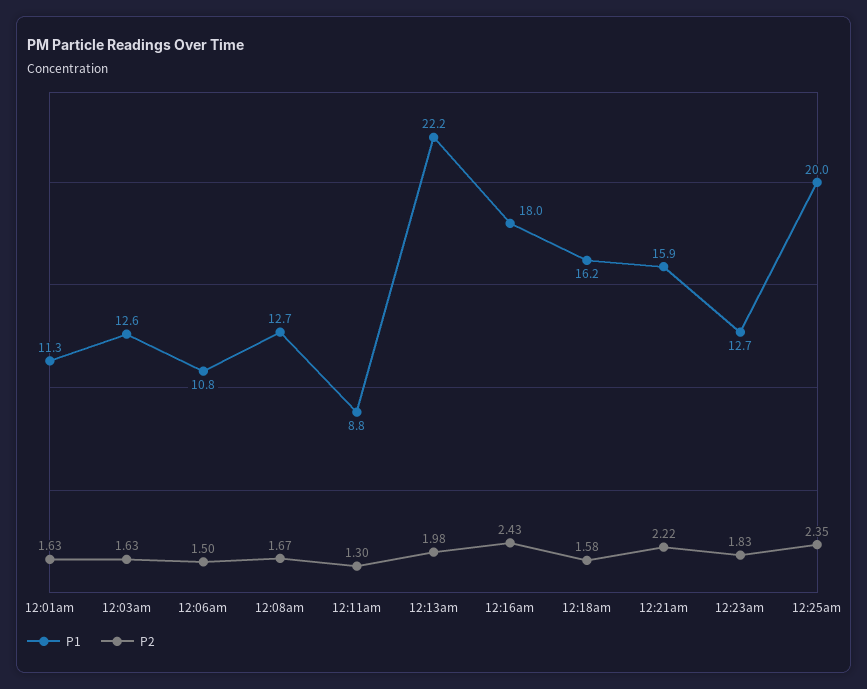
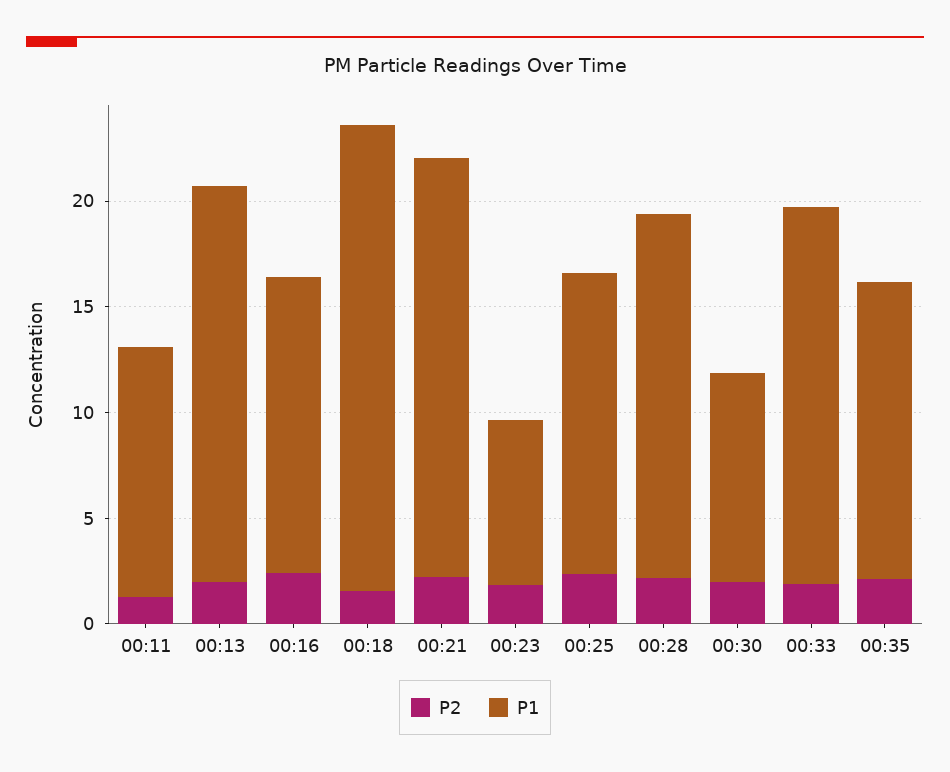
P1, 12:01am: 11.3 -> none
P2, 12:01am: 1.63 -> none
P1, 12:03am: 12.6 -> none
P2, 12:03am: 1.63 -> none
P1, 12:06am: 10.8 -> none
P2, 12:06am: 1.5 -> none
P1, 12:08am: 12.7 -> none
P2, 12:08am: 1.67 -> none
P1, 12:11am: 8.8 -> 12
P1, 12:13am: 22.2 -> 19
P1, 12:16am: 18 -> 14
P1, 12:18am: 16.2 -> 22
P1, 12:21am: 15.9 -> 20
P1, 12:23am: 12.7 -> 8
P1, 12:25am: 20 -> 14
P2, 00:28: none -> 2
P1, 00:28: none -> 17
P2, 00:30: none -> 2
P1, 00:30: none -> 10
P2, 00:33: none -> 2
P1, 00:33: none -> 18
P2, 00:35: none -> 2
P1, 00:35: none -> 14

